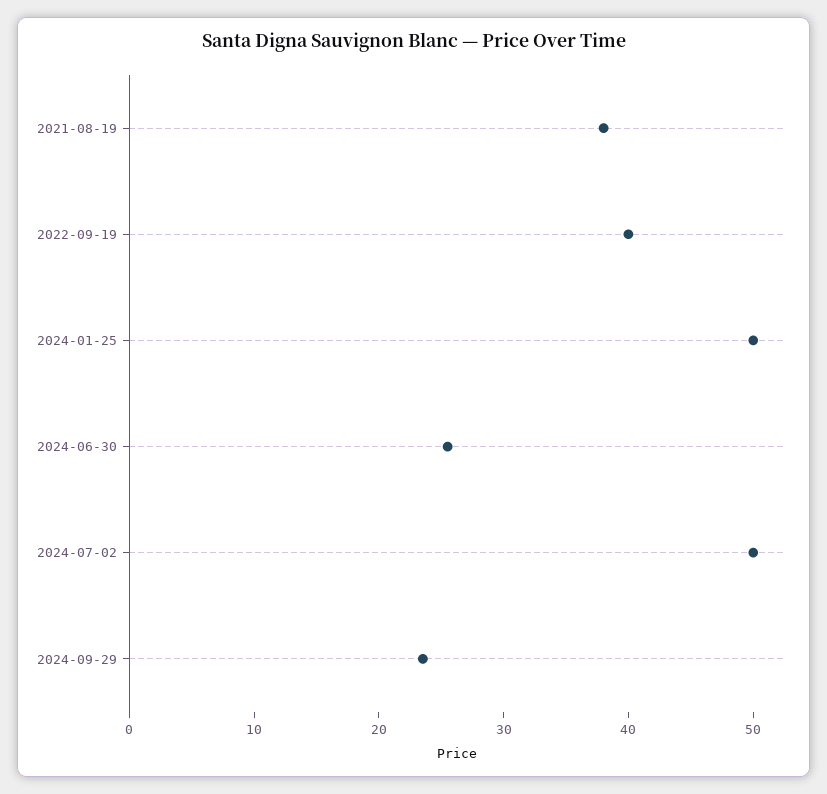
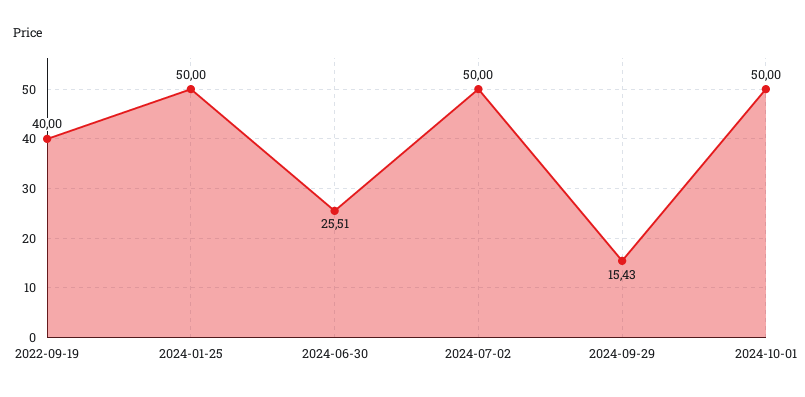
2021-08-19: 38 -> none
2024-09-29: 24 -> 15.43
2024-10-01: none -> 50

